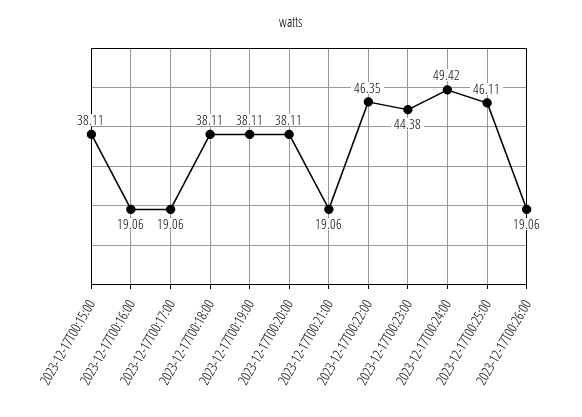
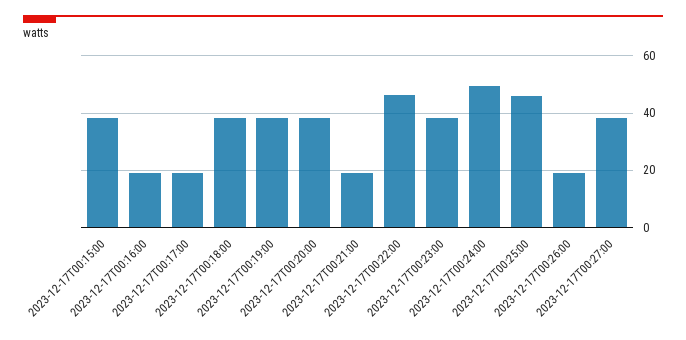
2023-12-17T00:23:00: 44.38 -> 37.5
2023-12-17T00:27:00: none -> 37.5

